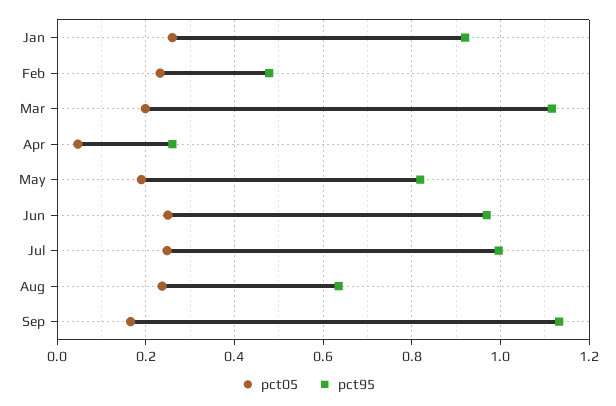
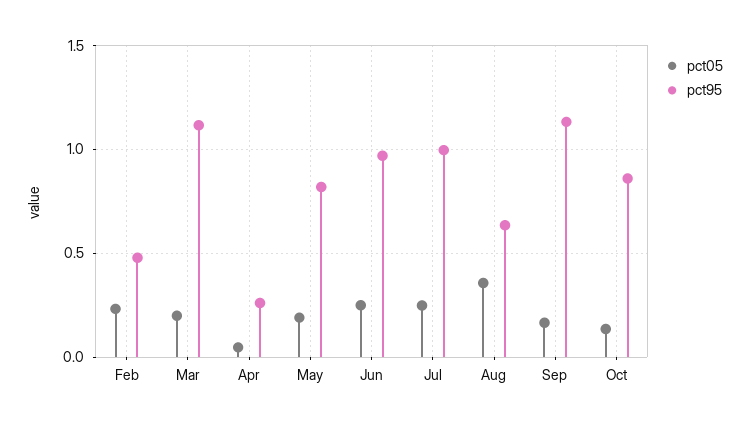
pct05, Jan: 0.26 -> none
pct95, Jan: 0.92 -> none
pct05, Aug: 0.24 -> 0.35
pct05, Oct: none -> 0.15
pct95, Oct: none -> 0.85

